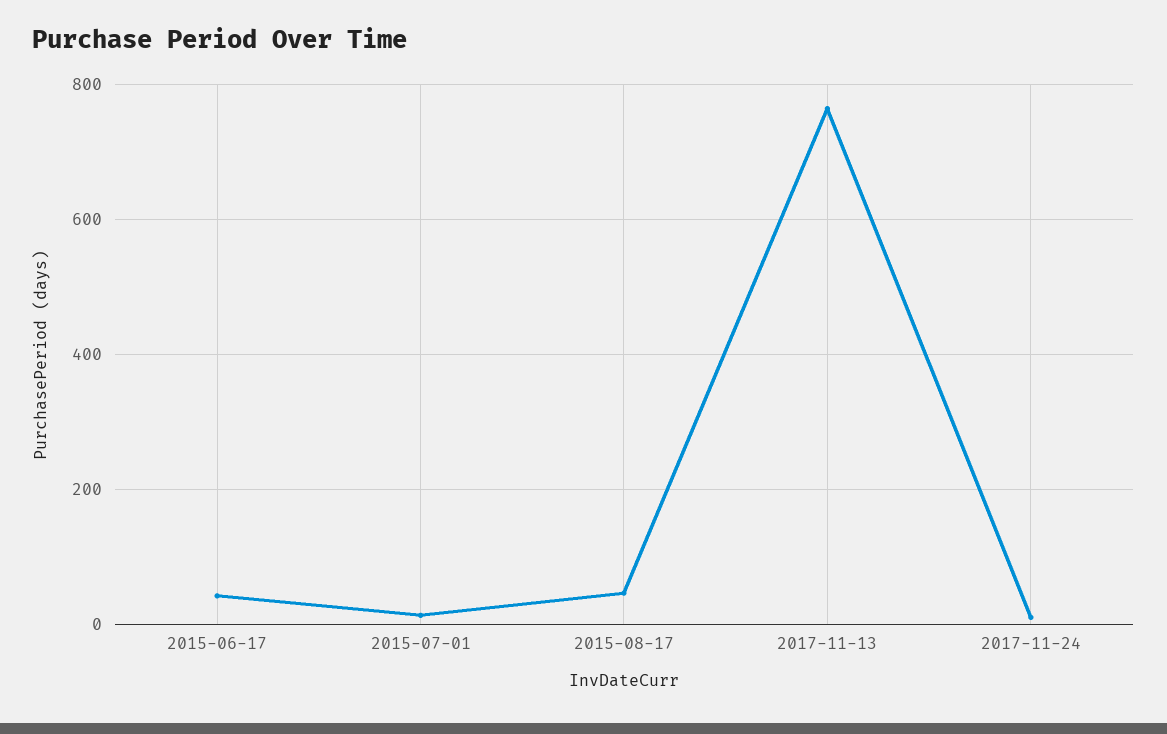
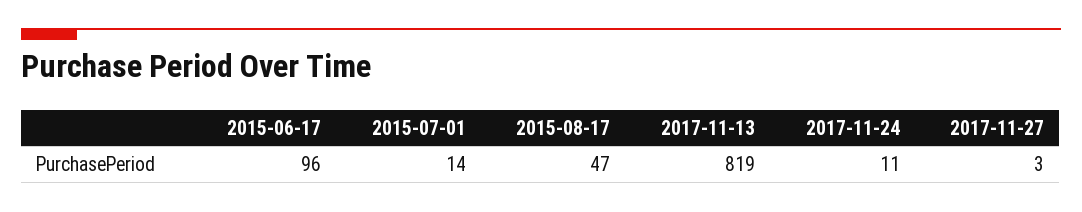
2015-06-17: 40 -> 96
2017-11-13: 760 -> 819
2017-11-27: none -> 3

